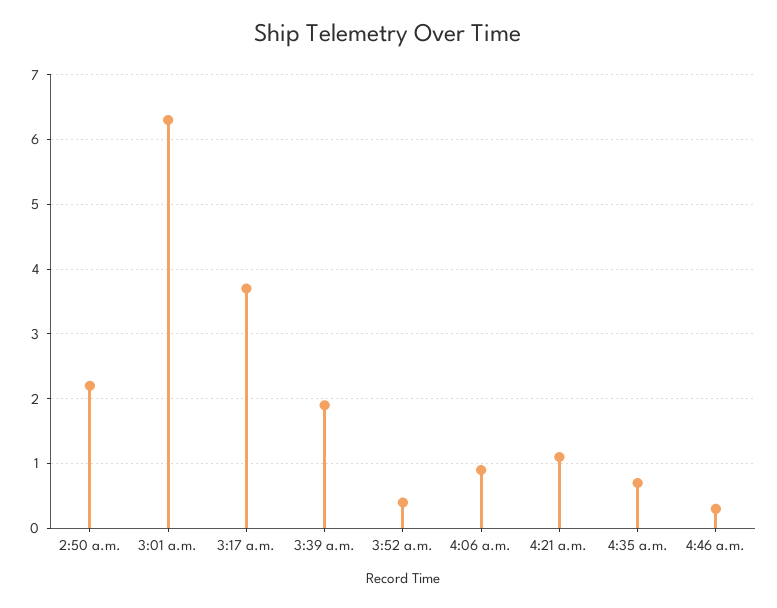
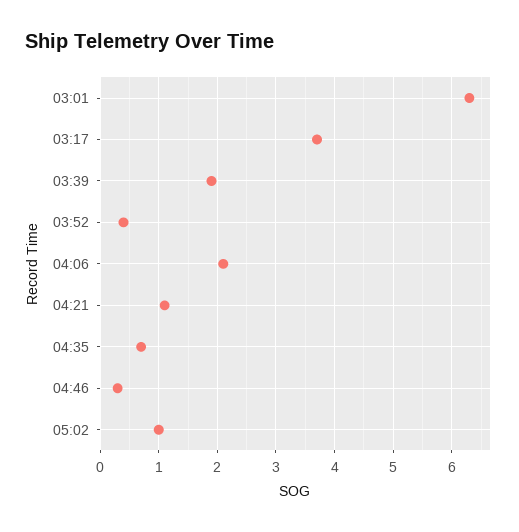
2:50 a.m.: 2.2 -> none
4:06 a.m.: 0.9 -> 2
05:02: none -> 1

